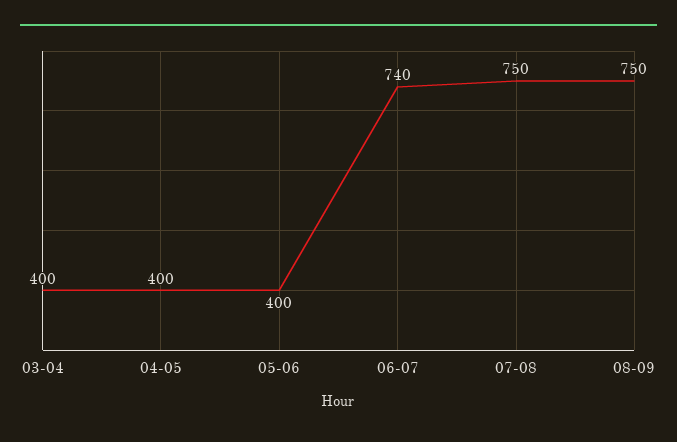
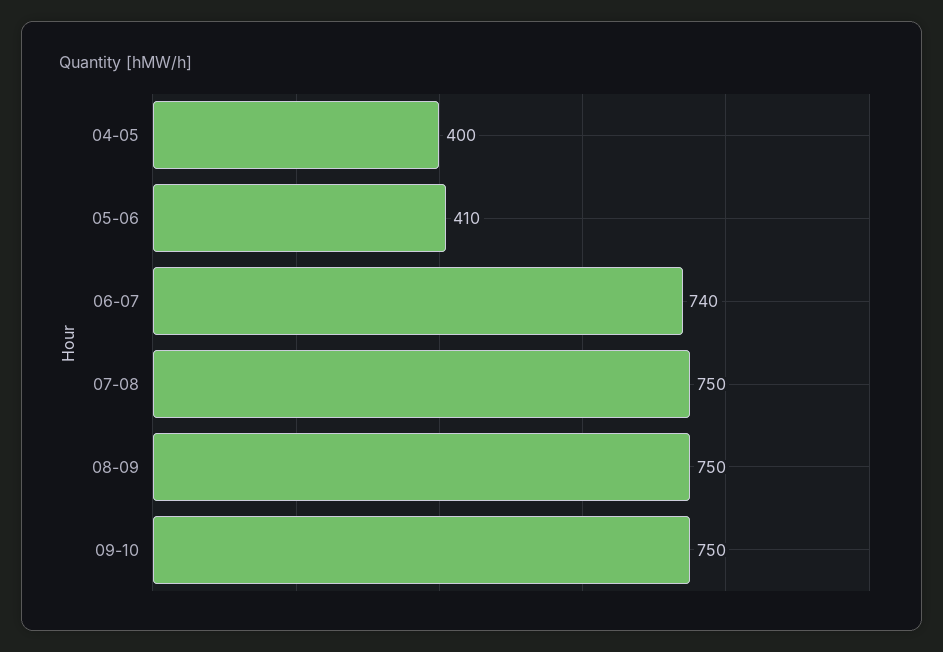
03-04: 400 -> none
05-06: 400 -> 410
09-10: none -> 750

